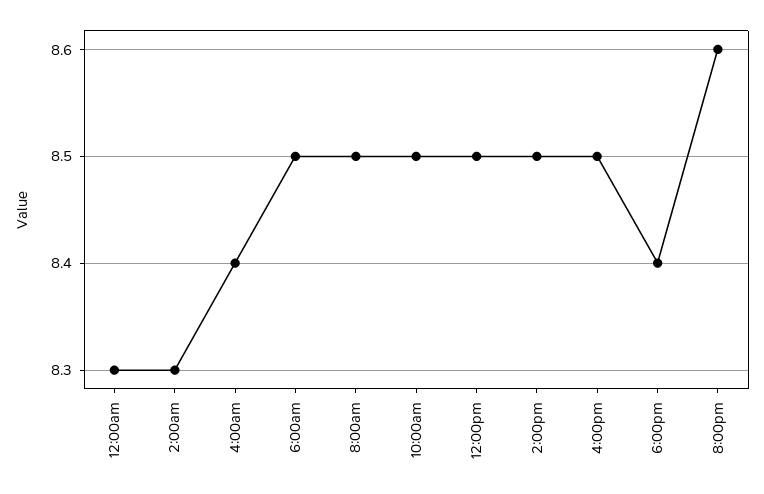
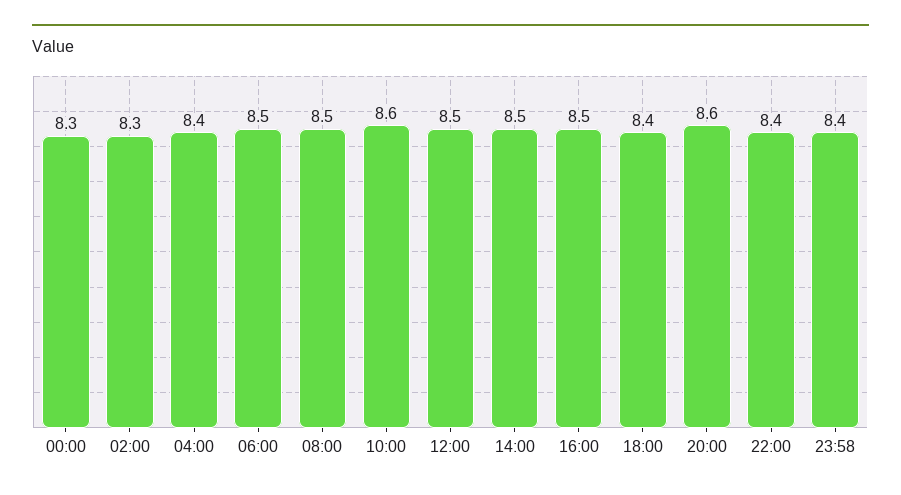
10:00am: 8.5 -> 8.6
22:00: none -> 8.4
23:58: none -> 8.4

